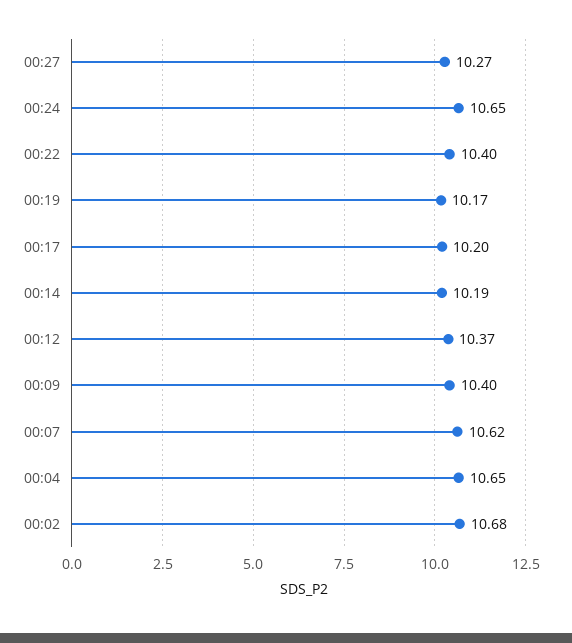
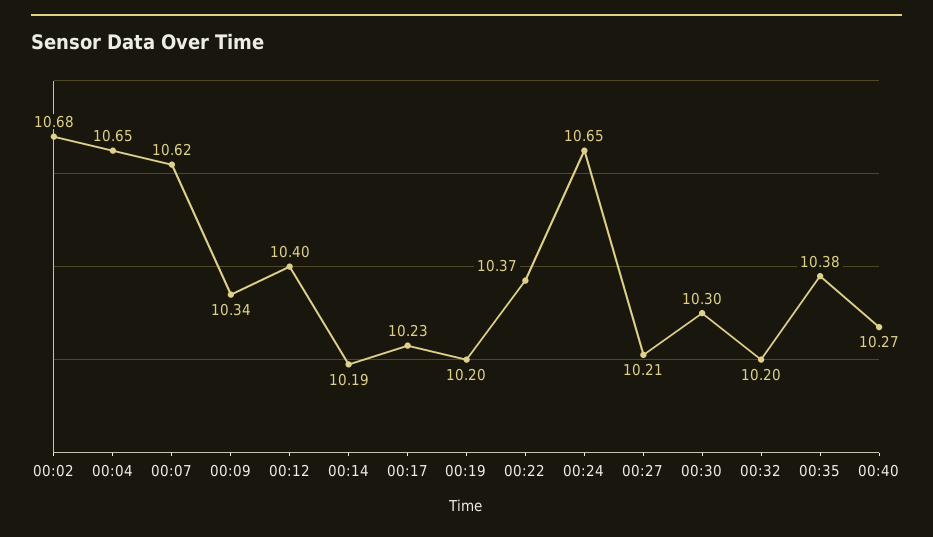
00:27: 10.27 -> 10.21
00:22: 10.4 -> 10.37
00:19: 10.17 -> 10.2
00:17: 10.2 -> 10.23
00:12: 10.37 -> 10.4
00:09: 10.4 -> 10.34
00:30: none -> 10.3
00:32: none -> 10.2
00:35: none -> 10.38
00:40: none -> 10.27

